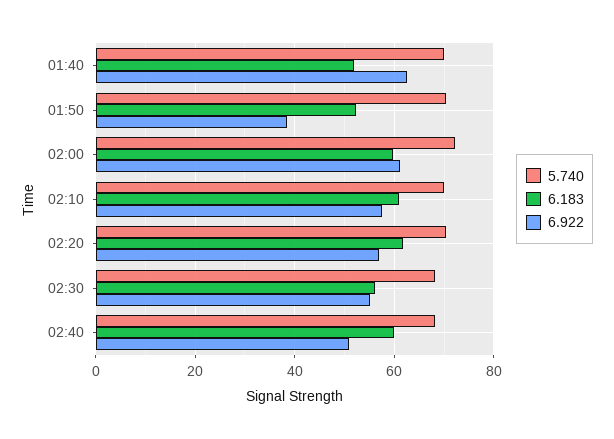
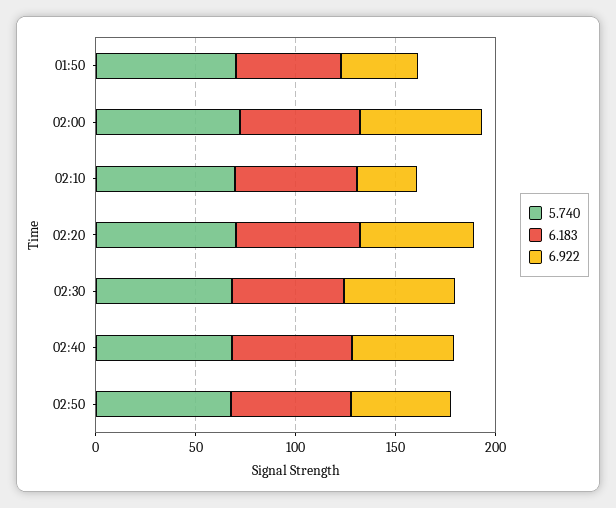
5.740, 01:40: 70 -> none
6.183, 01:40: 52 -> none
6.922, 01:40: 62 -> none
6.922, 02:10: 58 -> 30
5.740, 02:50: none -> 70
6.183, 02:50: none -> 60
6.922, 02:50: none -> 50

